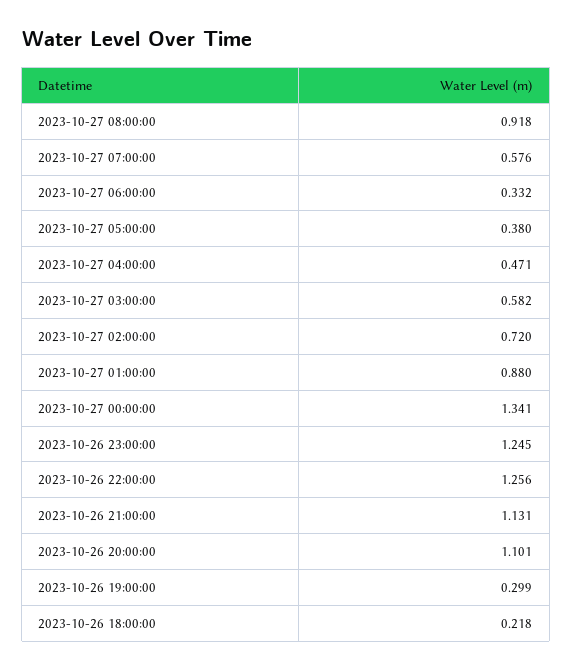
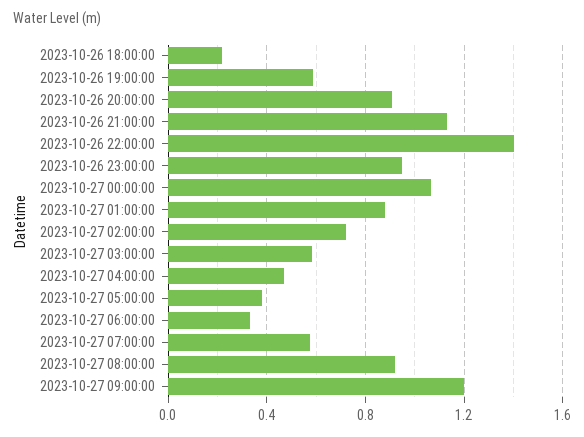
2023-10-27 00:00:00: 1.341 -> 1.05
2023-10-26 23:00:00: 1.245 -> 0.95
2023-10-26 22:00:00: 1.256 -> 1.4
2023-10-26 20:00:00: 1.101 -> 0.9
2023-10-26 19:00:00: 0.299 -> 0.6
2023-10-27 09:00:00: none -> 1.2

